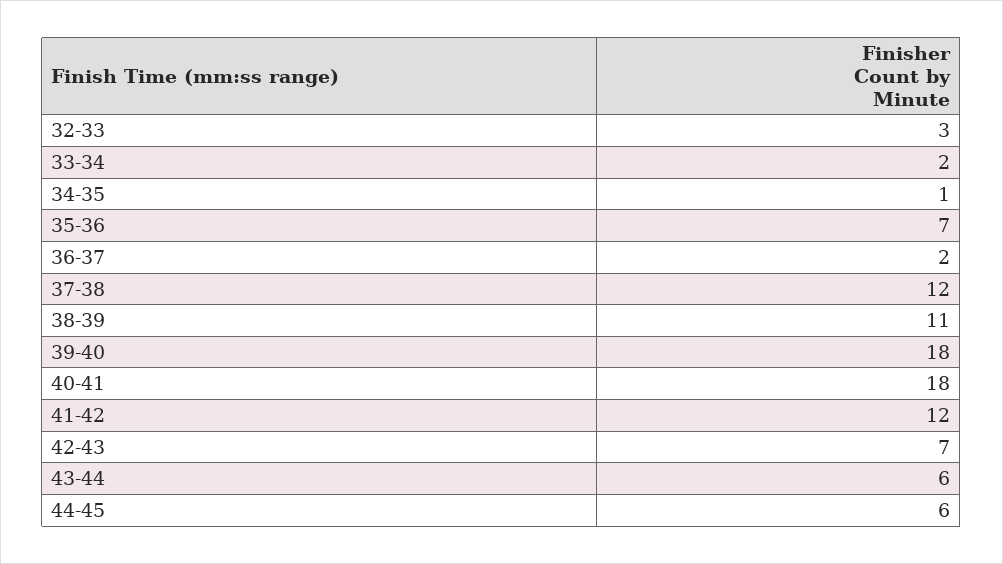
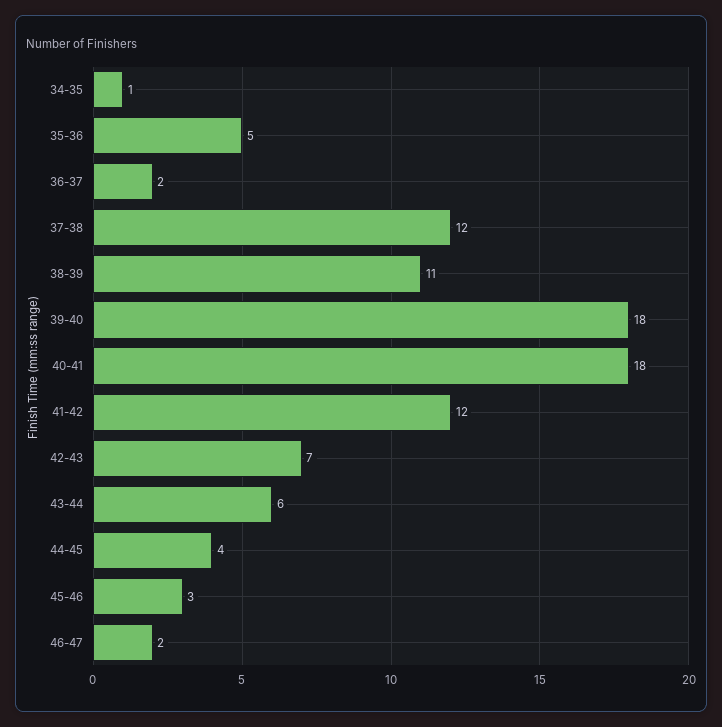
32-33: 3 -> none
33-34: 2 -> none
35-36: 7 -> 5
44-45: 6 -> 4
45-46: none -> 3
46-47: none -> 2

